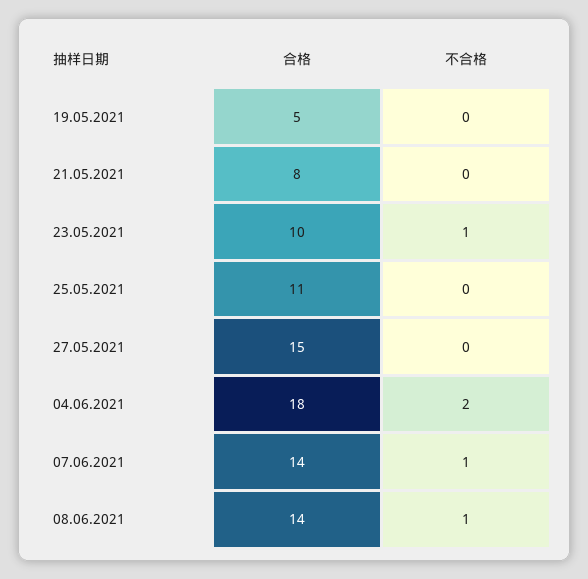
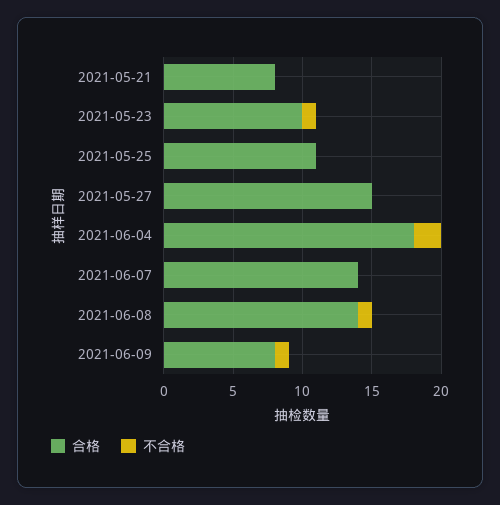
合格, 19.05.2021: 5 -> none
不合格, 19.05.2021: 0 -> none
不合格, 07.06.2021: 1 -> 0
合格, 2021-06-09: none -> 8
不合格, 2021-06-09: none -> 1

